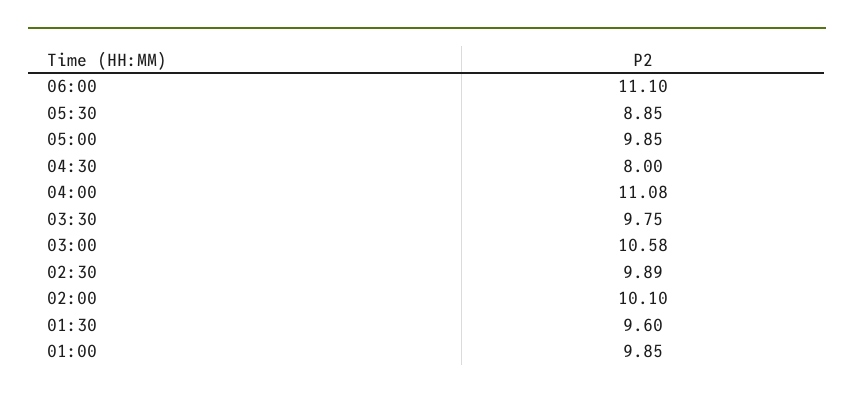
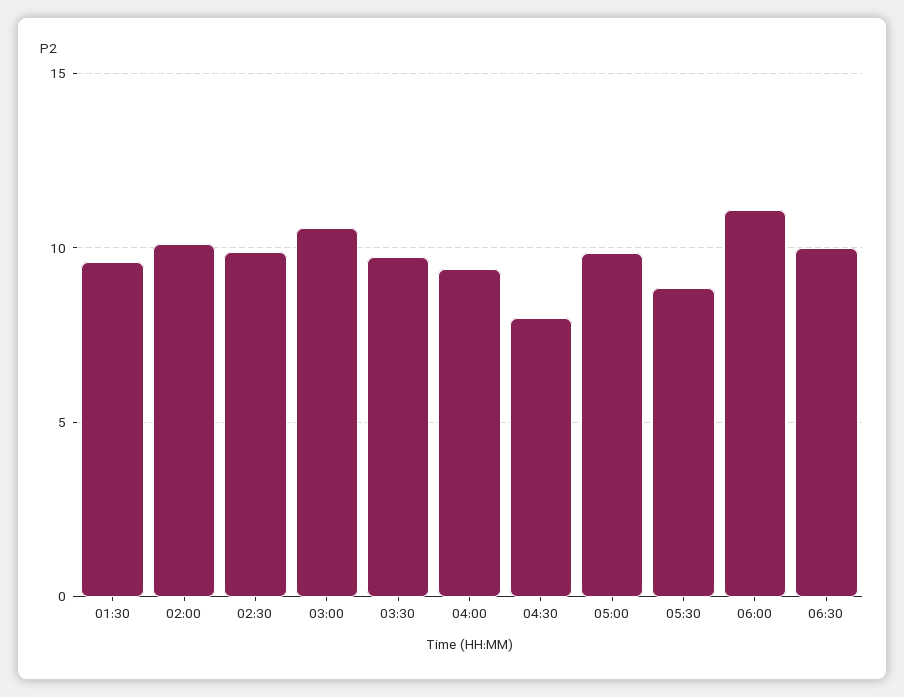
04:00: 11.08 -> 9.5
01:00: 9.85 -> none
06:30: none -> 10

